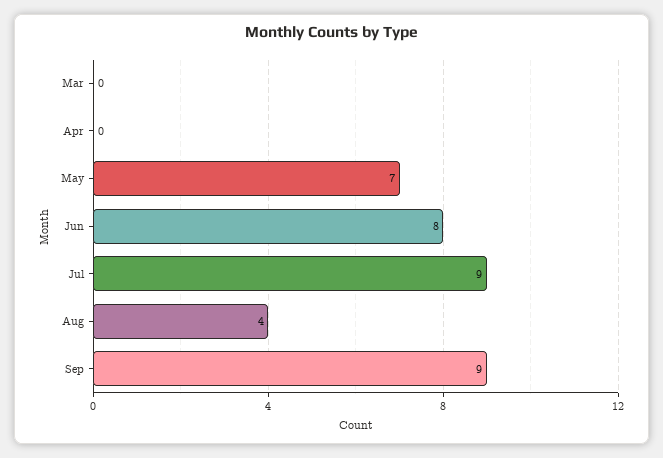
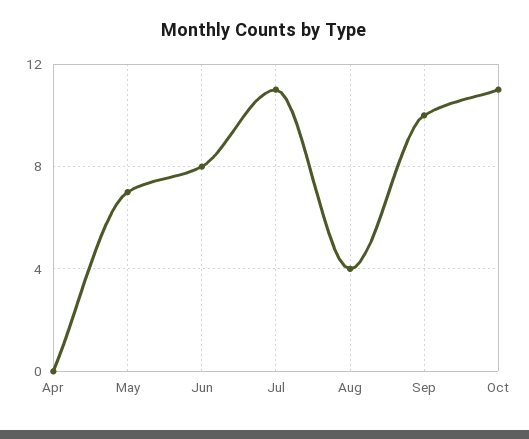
Mar: 0 -> none
Jul: 9 -> 11
Sep: 9 -> 10
Oct: none -> 11

